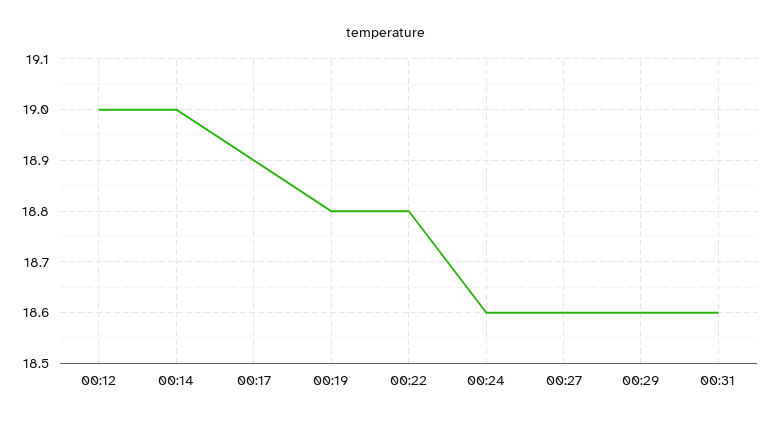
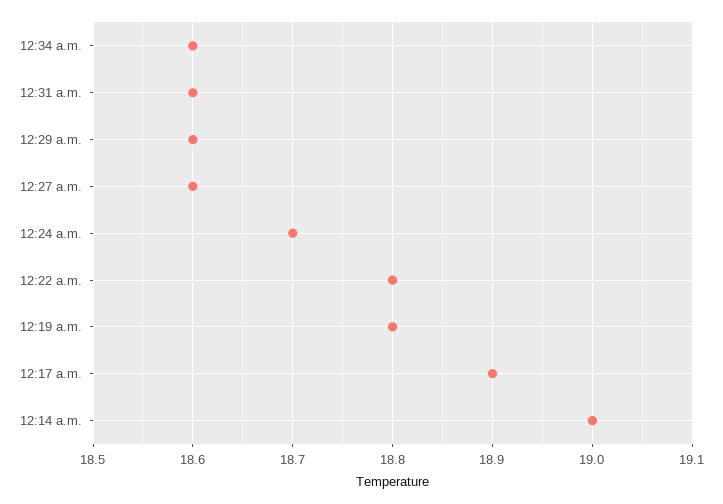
00:12: 19 -> none
00:24: 18.6 -> 18.7
12:34 a.m.: none -> 18.6

